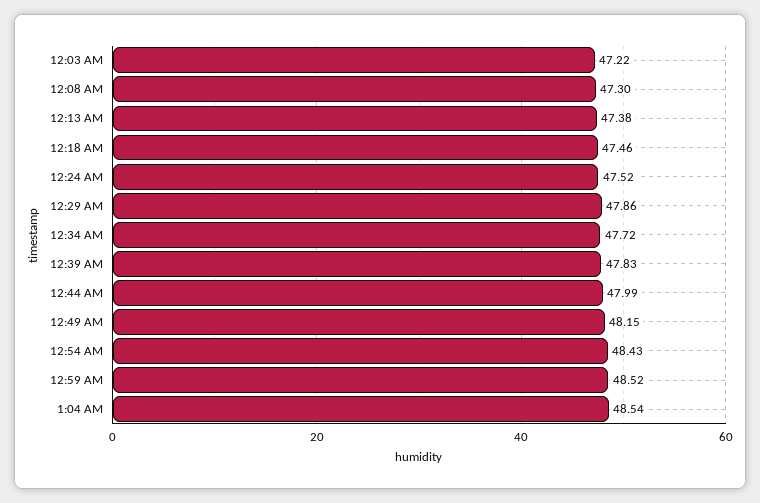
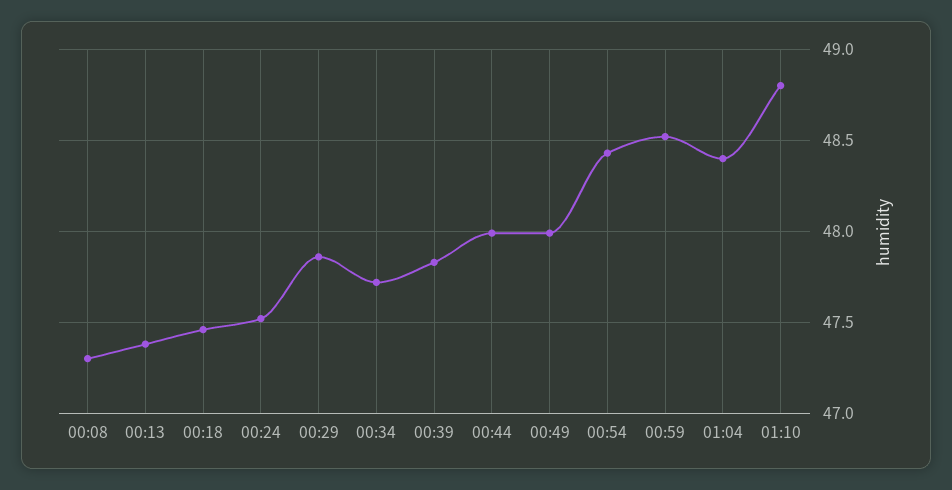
12:03 AM: 47.22 -> none
12:49 AM: 48.15 -> 48
1:04 AM: 48.54 -> 48.4
01:10: none -> 48.8

